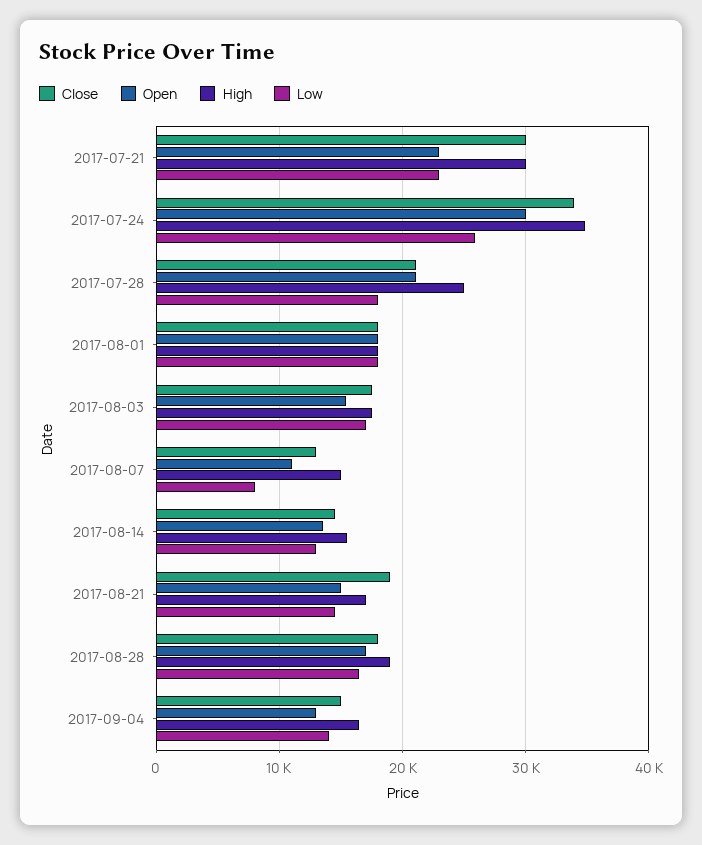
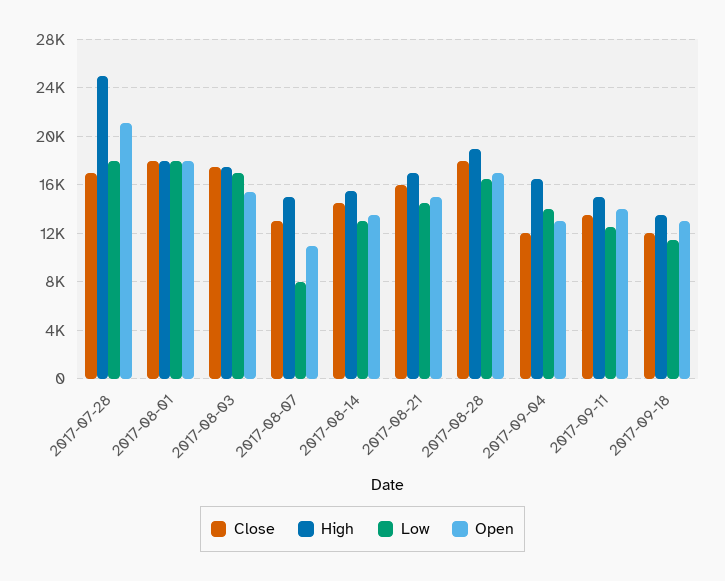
Close, 2017-07-21: 30000 -> none
Open, 2017-07-21: 23000 -> none
High, 2017-07-21: 30000 -> none
Low, 2017-07-21: 23000 -> none
Close, 2017-07-24: 34000 -> none
Open, 2017-07-24: 30000 -> none
High, 2017-07-24: 35000 -> none
Low, 2017-07-24: 26000 -> none
Close, 2017-07-28: 21000 -> 17000
Close, 2017-08-21: 19000 -> 16000
Close, 2017-09-04: 15000 -> 12000
Close, 2017-09-11: none -> 13500
High, 2017-09-11: none -> 15000
Low, 2017-09-11: none -> 12500
Open, 2017-09-11: none -> 14000
Close, 2017-09-18: none -> 12000
High, 2017-09-18: none -> 13500
Low, 2017-09-18: none -> 11500
Open, 2017-09-18: none -> 13000

